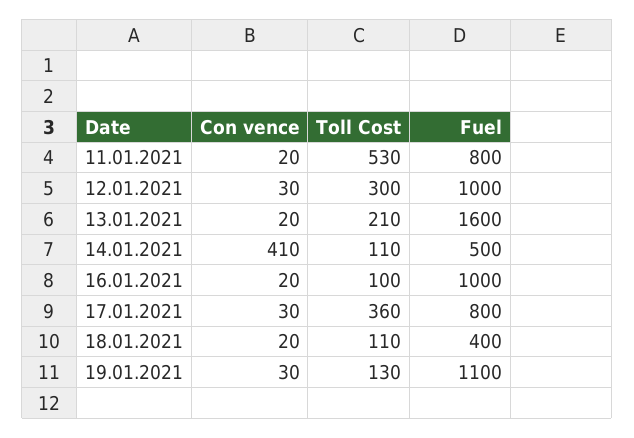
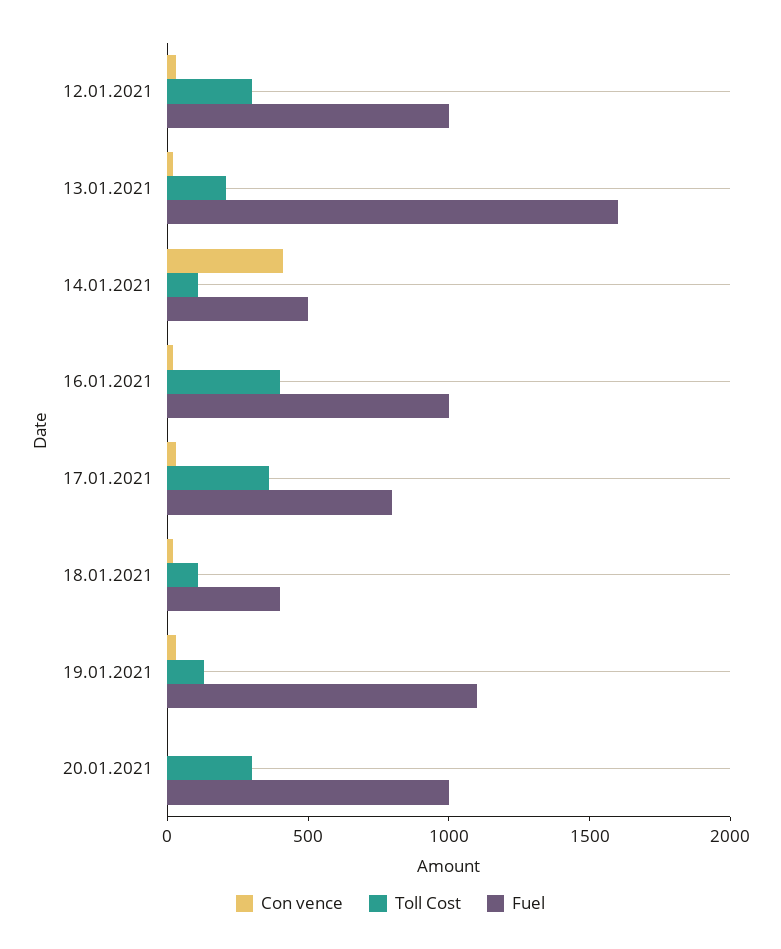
Con vence, 11.01.2021: 20 -> none
Toll Cost, 11.01.2021: 530 -> none
Fuel, 11.01.2021: 800 -> none
Toll Cost, 16.01.2021: 100 -> 400
Con vence, 20.01.2021: none -> 0
Toll Cost, 20.01.2021: none -> 300
Fuel, 20.01.2021: none -> 1000

